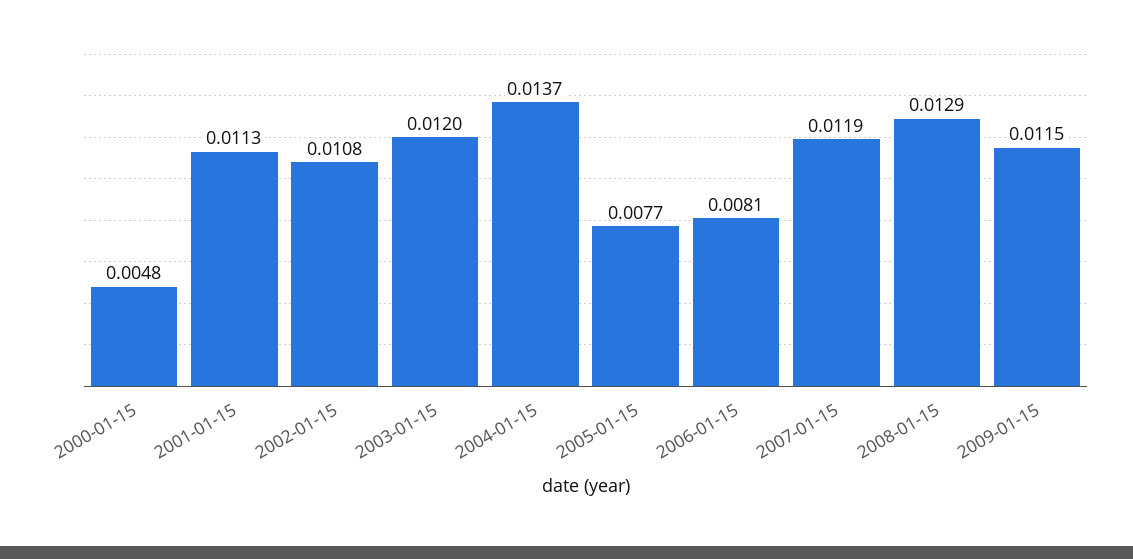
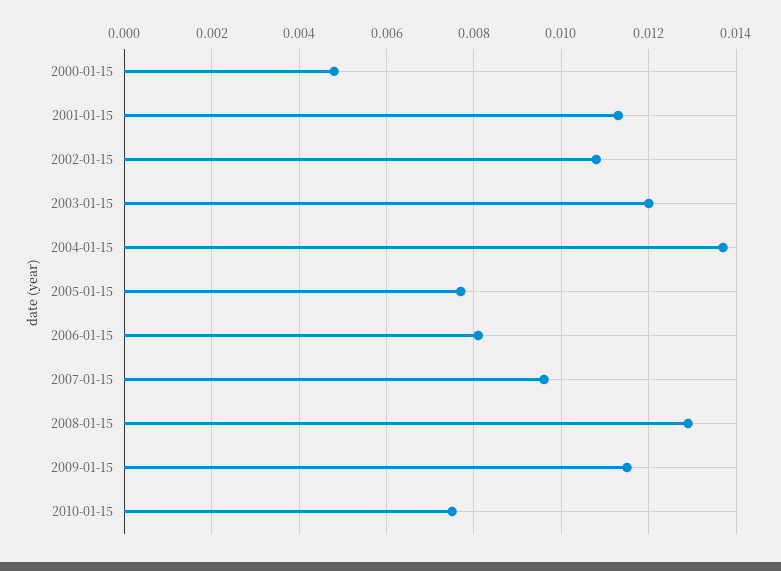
2007-01-15: 0.0119 -> 0.0095
2010-01-15: none -> 0.0075

